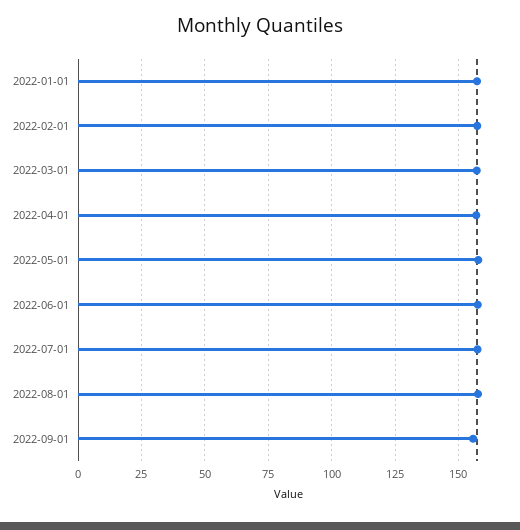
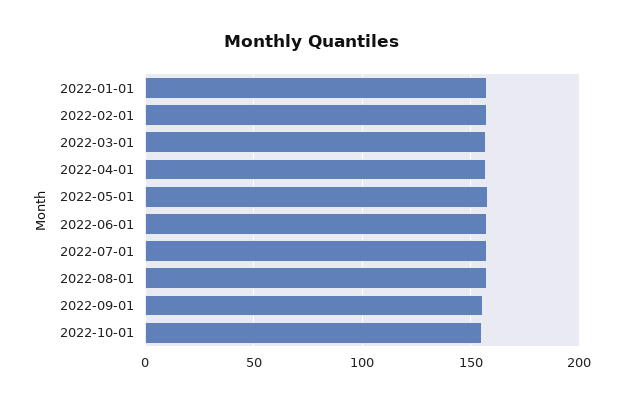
2022-10-01: none -> 155

